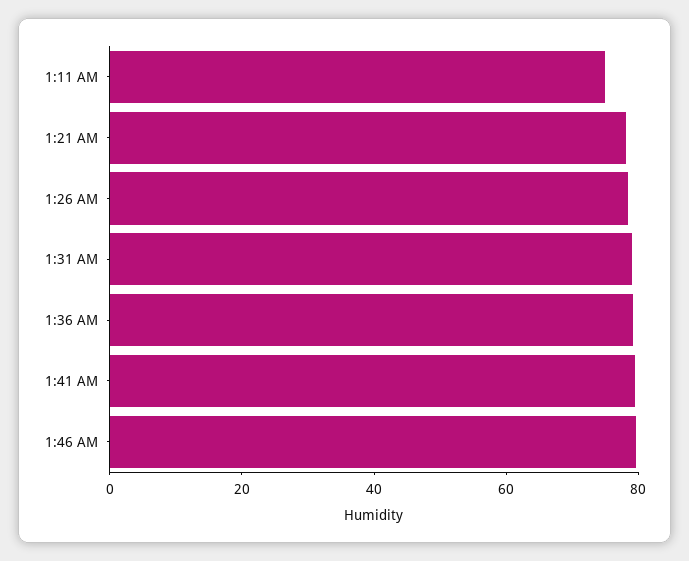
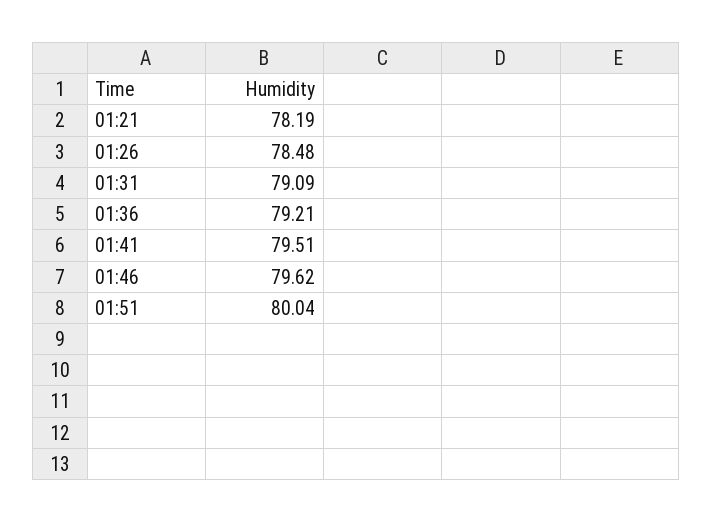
1:11 AM: 75 -> none
01:51: none -> 80.04

